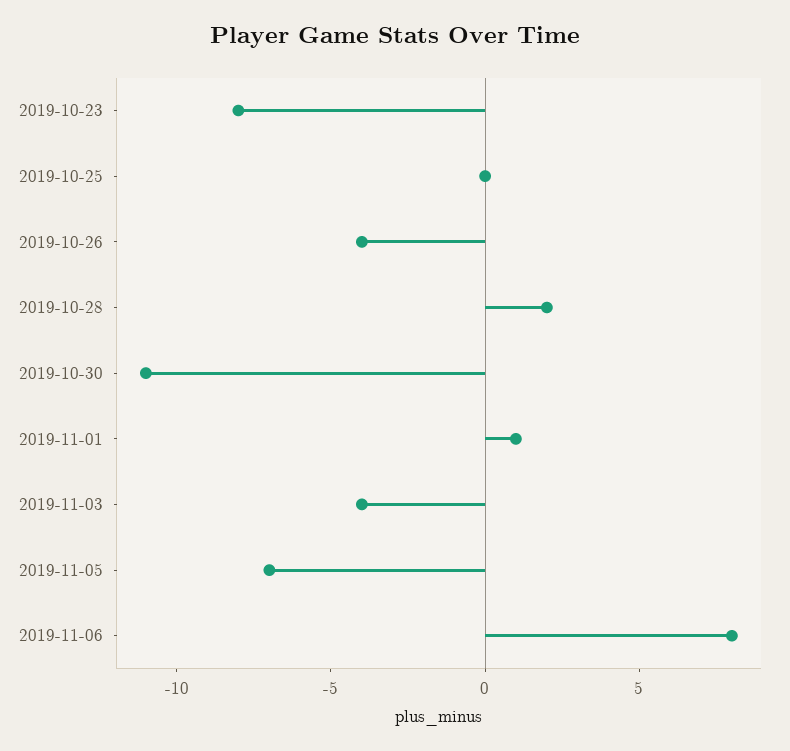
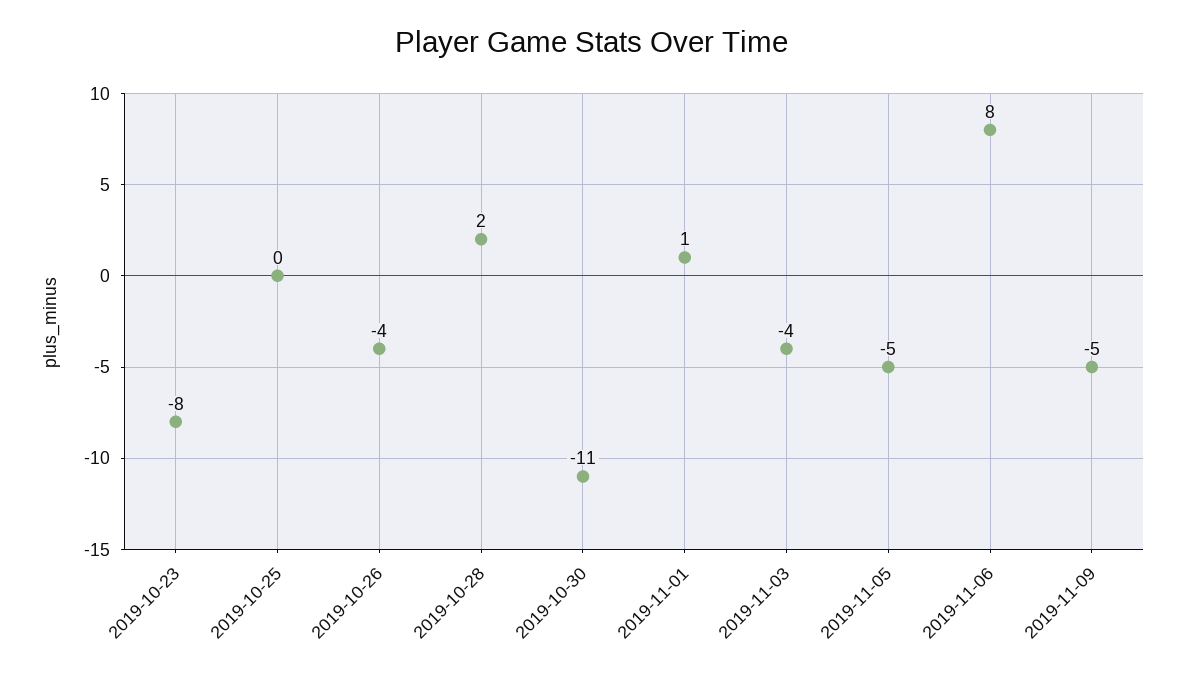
2019-11-05: -7 -> -5
2019-11-09: none -> -5

